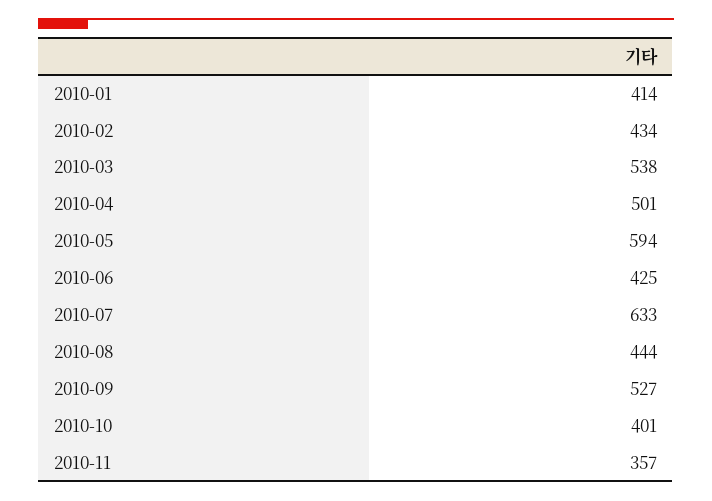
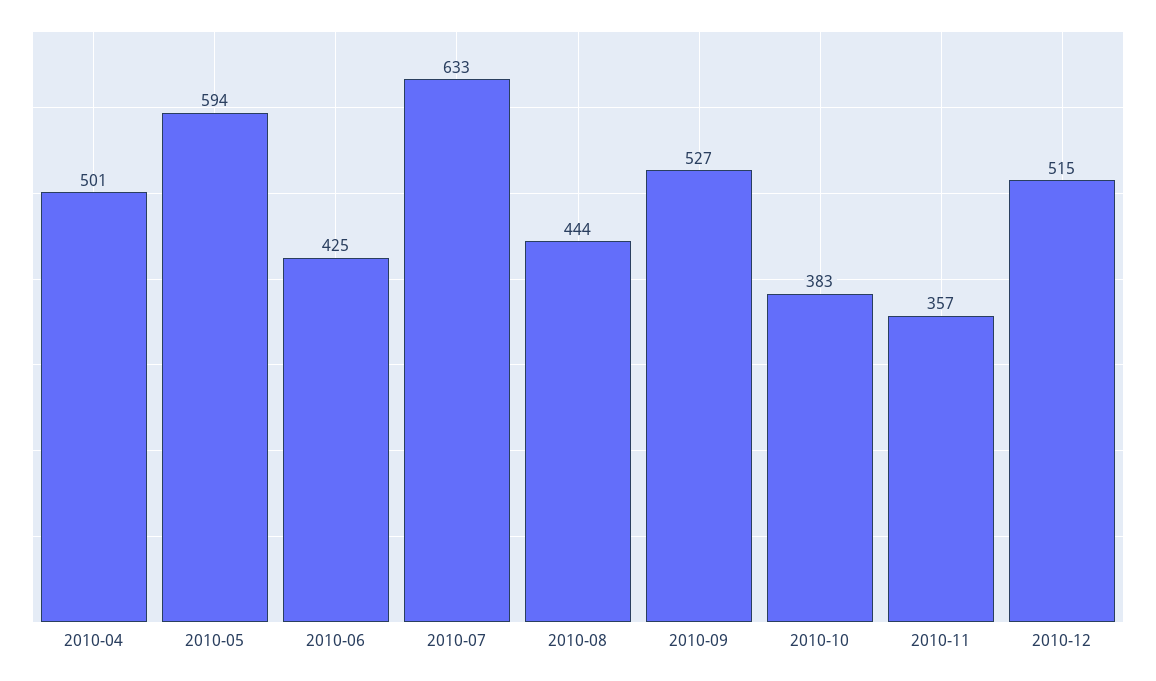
2010-01: 414 -> none
2010-02: 434 -> none
2010-03: 538 -> none
2010-10: 401 -> 383
2010-12: none -> 515

